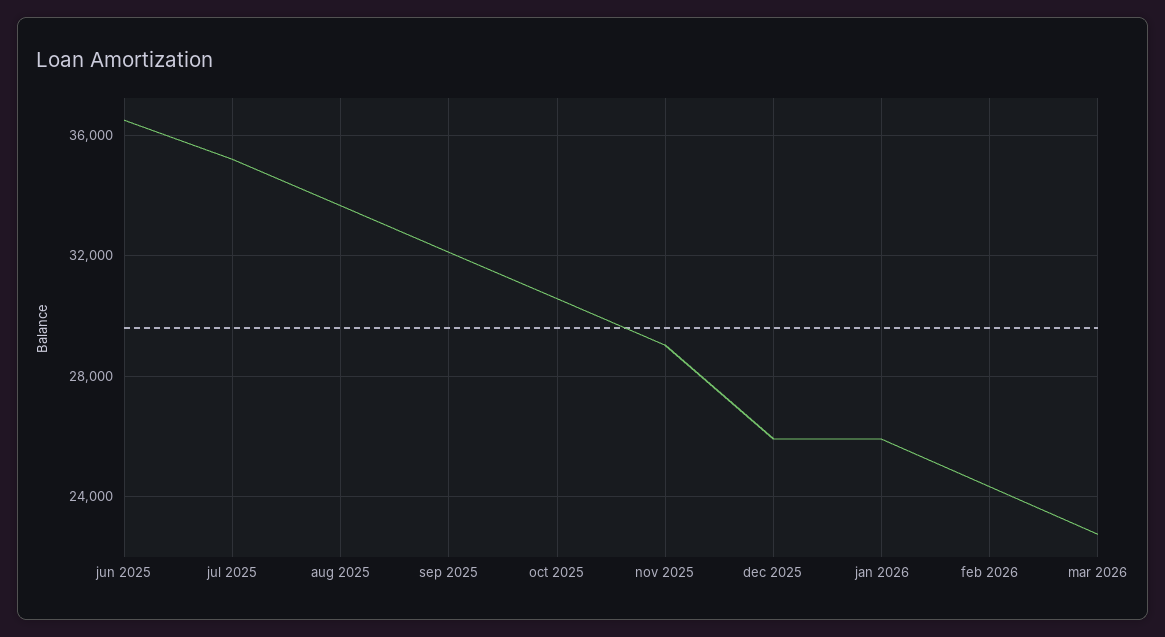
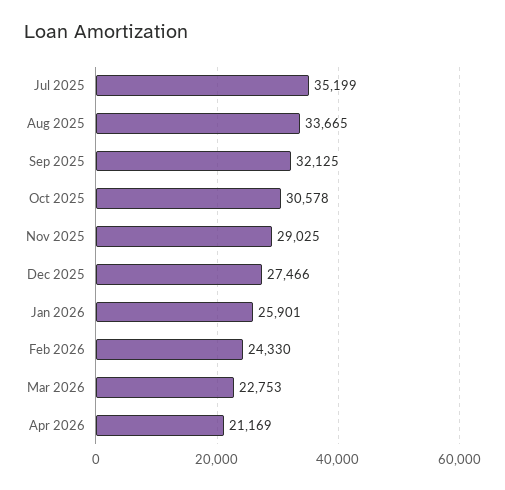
jun 2025: 36500 -> none
dec 2025: 26000 -> 27466
Apr 2026: none -> 21169

